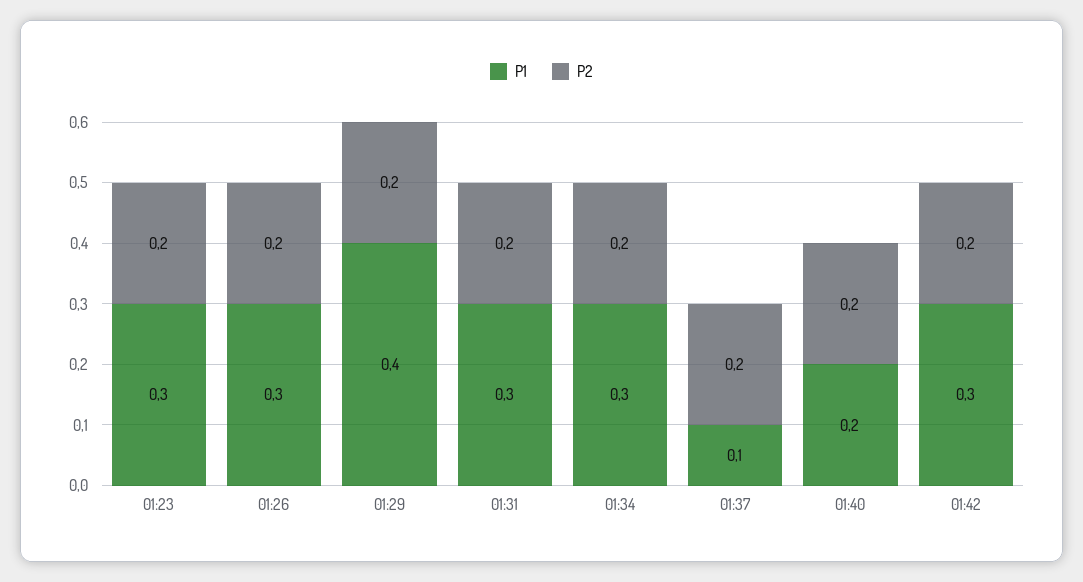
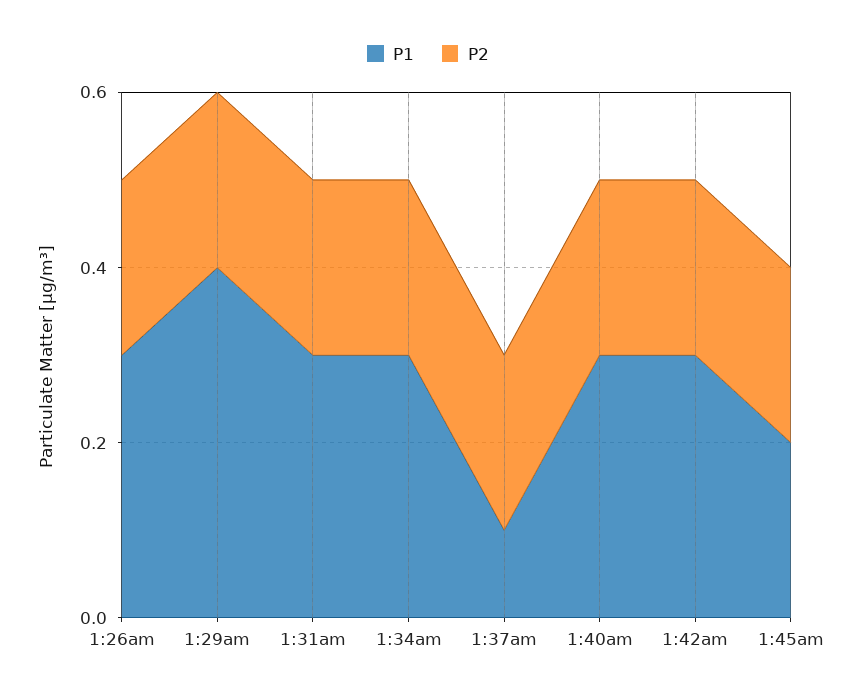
P1, 01:23: 0.3 -> none
P2, 01:23: 0.2 -> none
P1, 01:40: 0.2 -> 0.3
P1, 1:45am: none -> 0.2
P2, 1:45am: none -> 0.2

